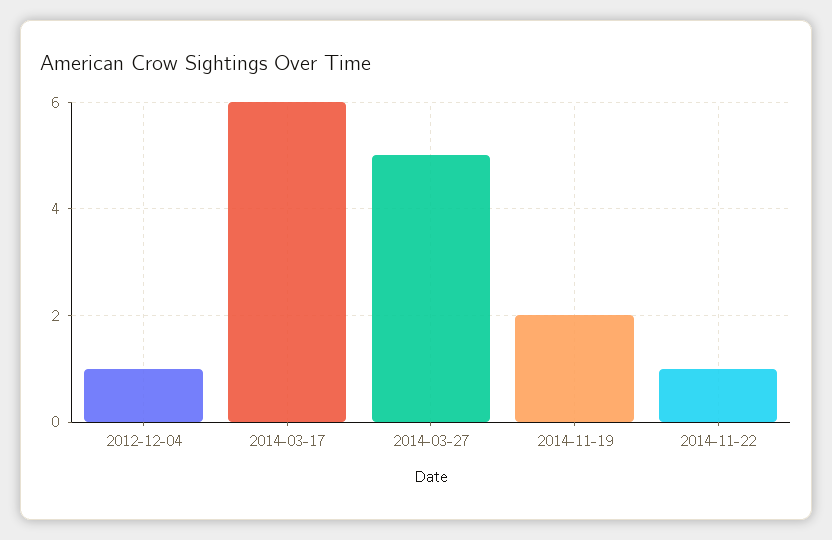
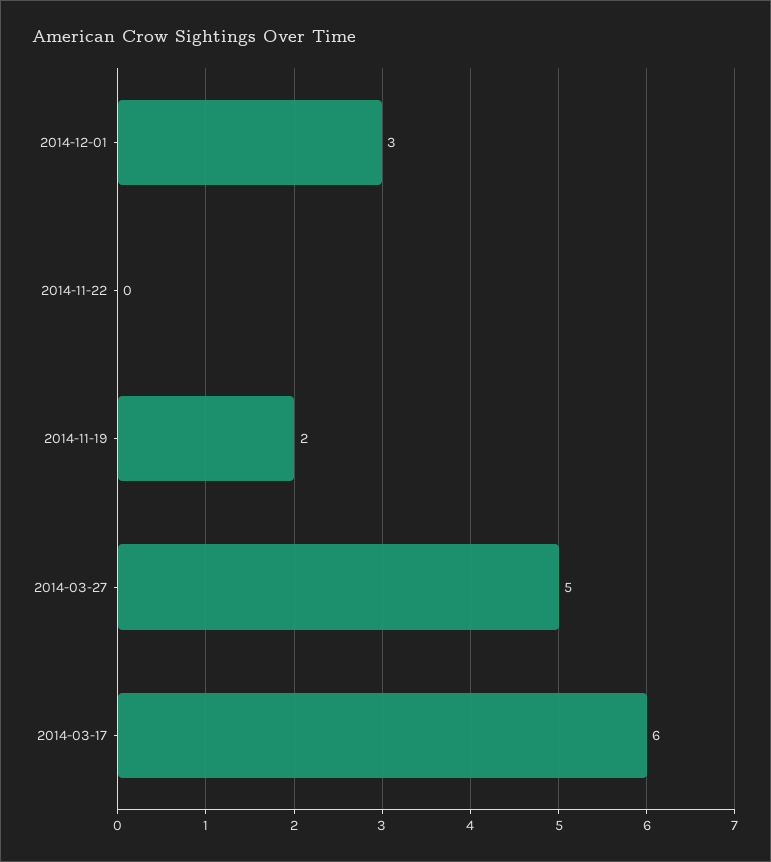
2012-12-04: 1 -> none
2014-11-22: 1 -> 0
2014-12-01: none -> 3

